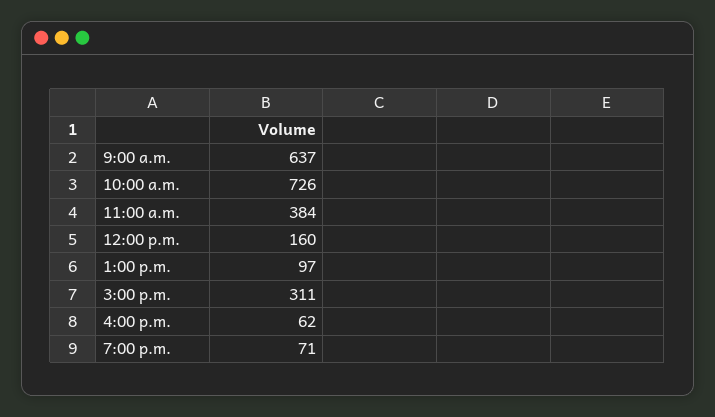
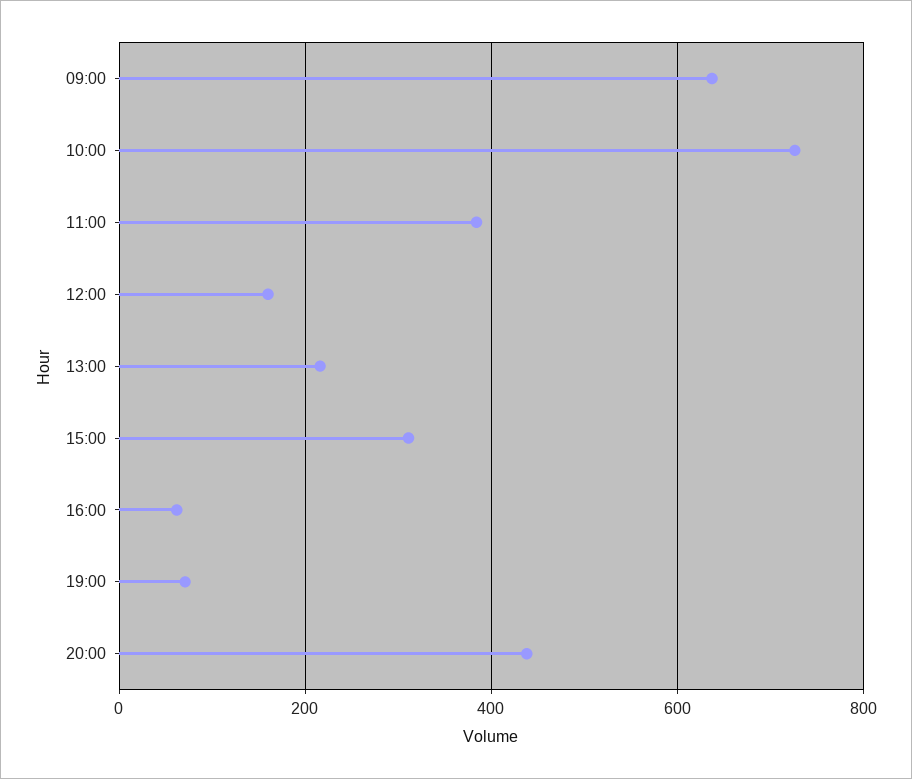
1:00 p.m.: 97 -> 220
20:00: none -> 440

